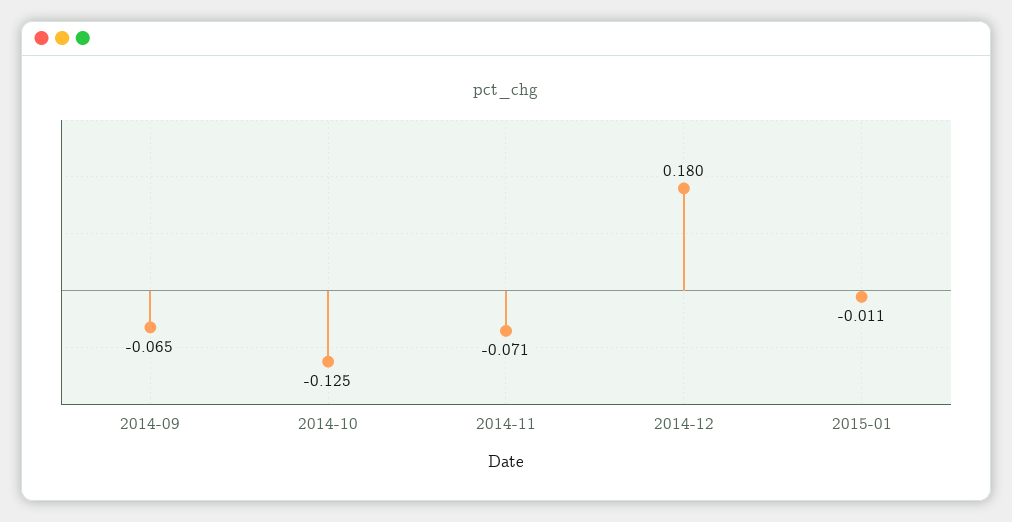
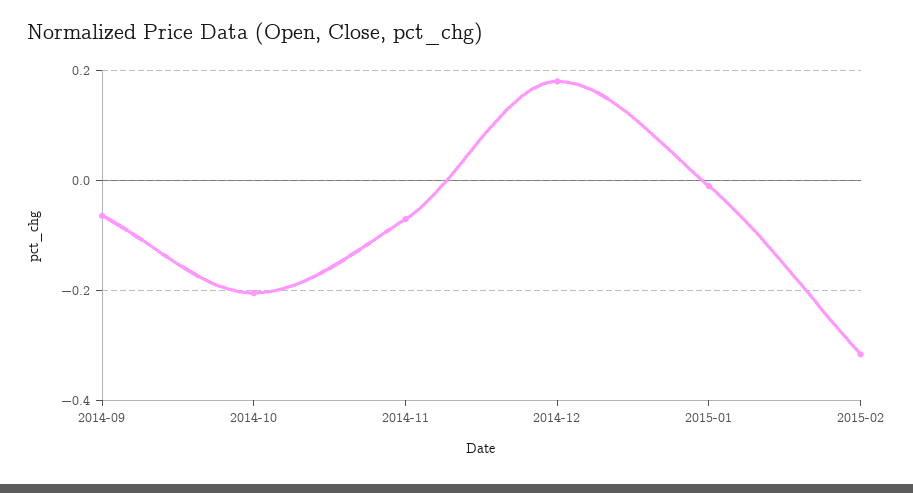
2014-10: -0.125 -> -0.2
2015-02: none -> -0.32

